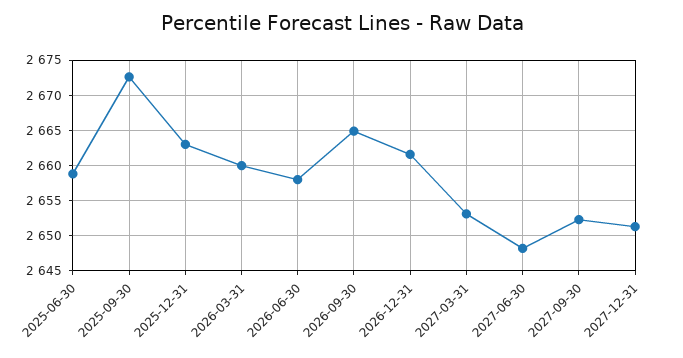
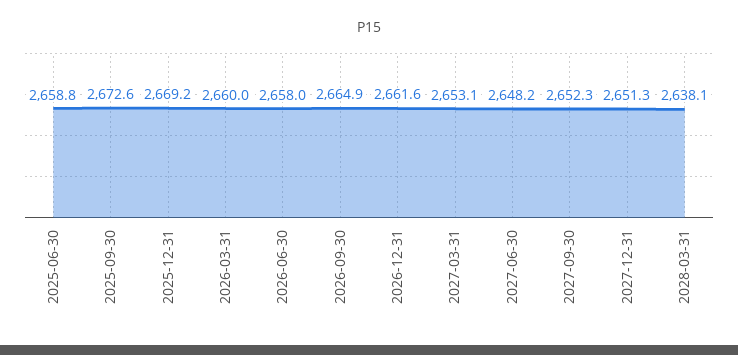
2025-12-31: 2663 -> 2669.2
2028-03-31: none -> 2638.1

